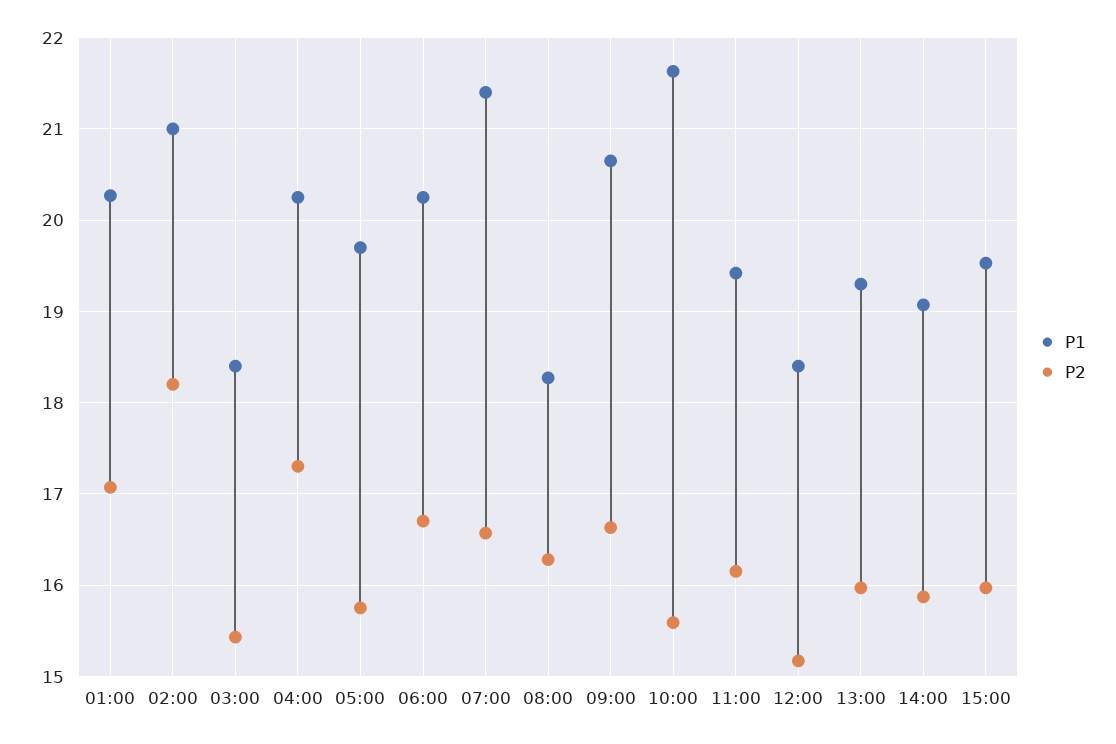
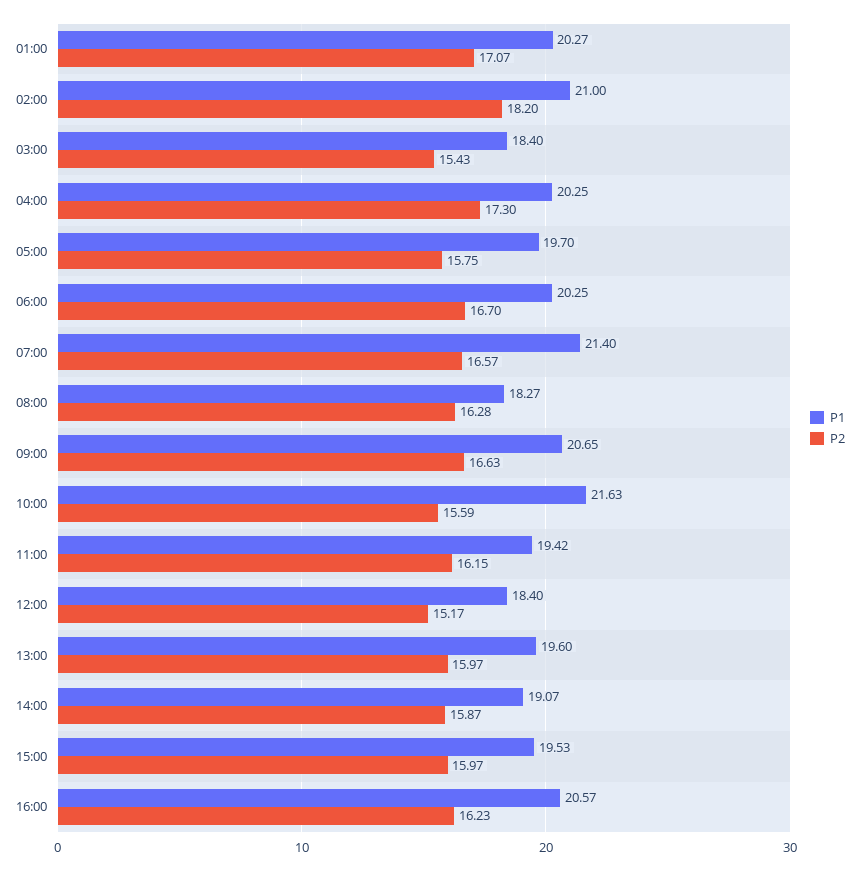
P1, 13:00: 19.3 -> 19.6
P1, 16:00: none -> 20.57
P2, 16:00: none -> 16.23

